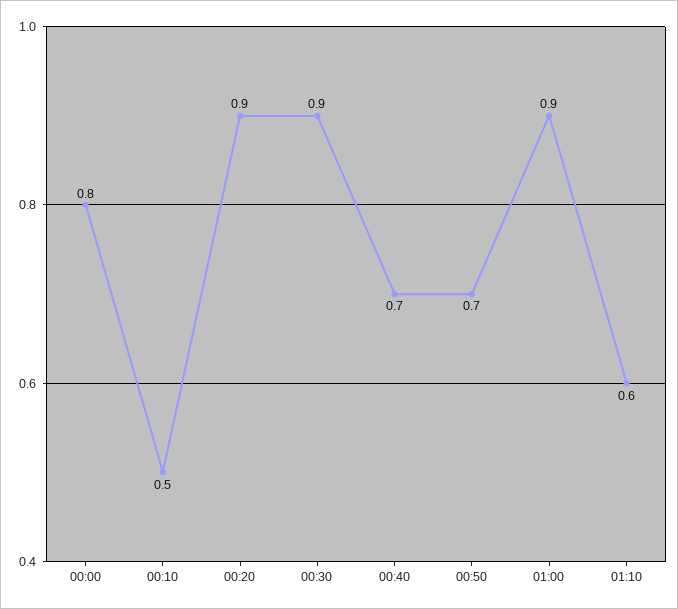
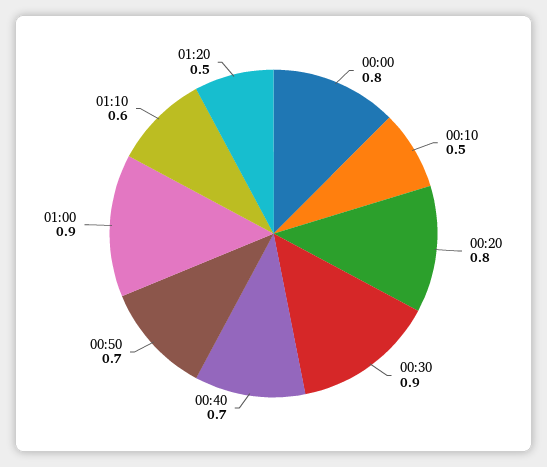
00:20: 0.9 -> 0.8
01:20: none -> 0.5

